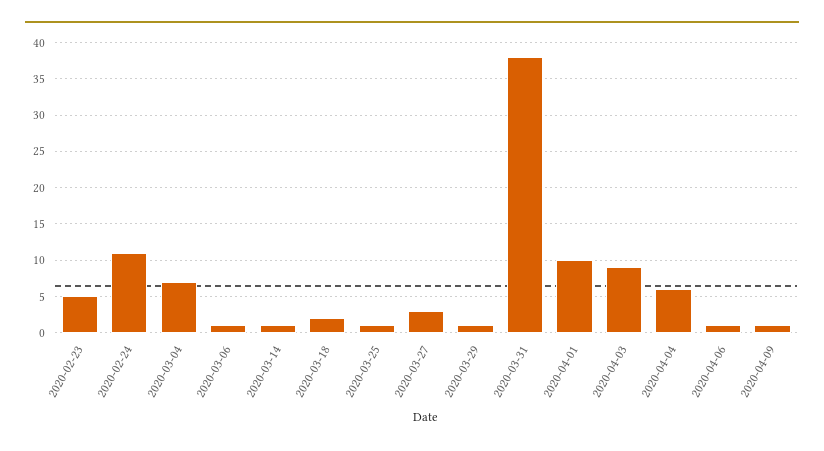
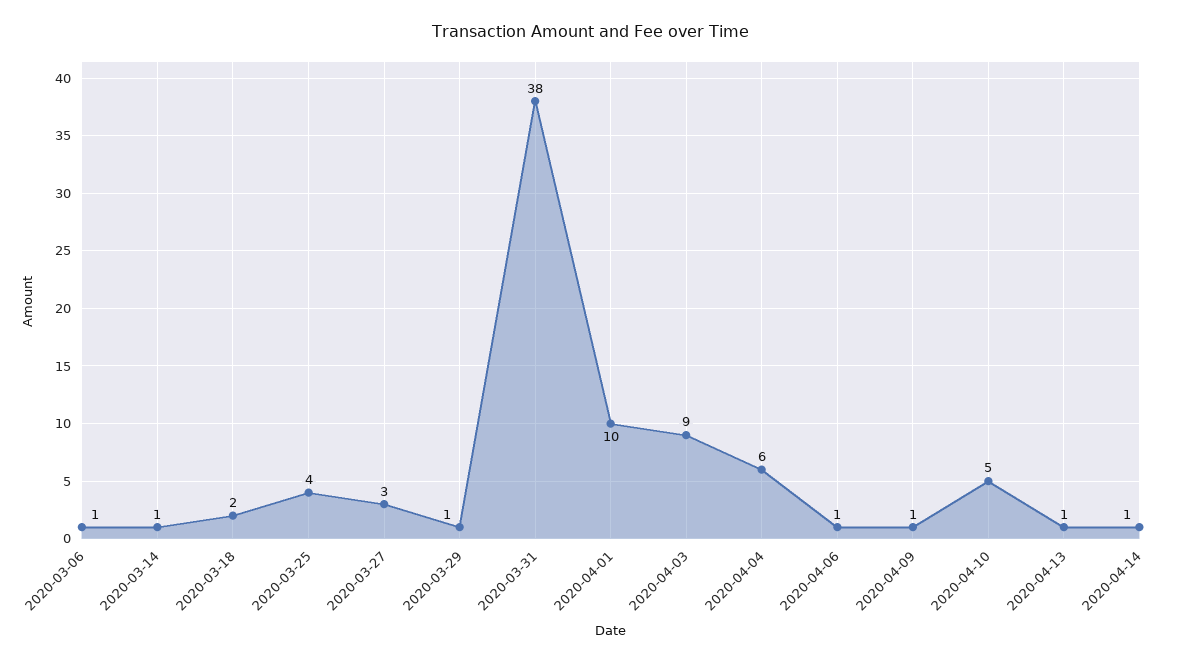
2020-02-23: 5 -> none
2020-02-24: 11 -> none
2020-03-04: 7 -> none
2020-03-25: 1 -> 4
2020-04-10: none -> 5
2020-04-13: none -> 1
2020-04-14: none -> 1

